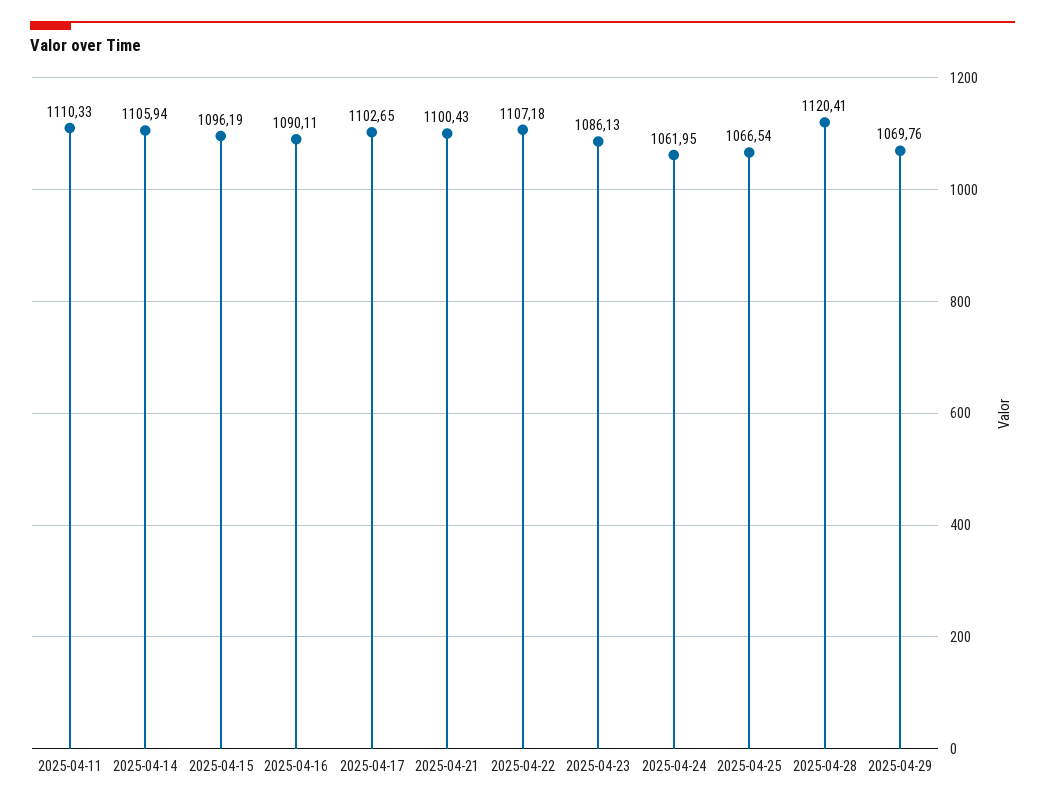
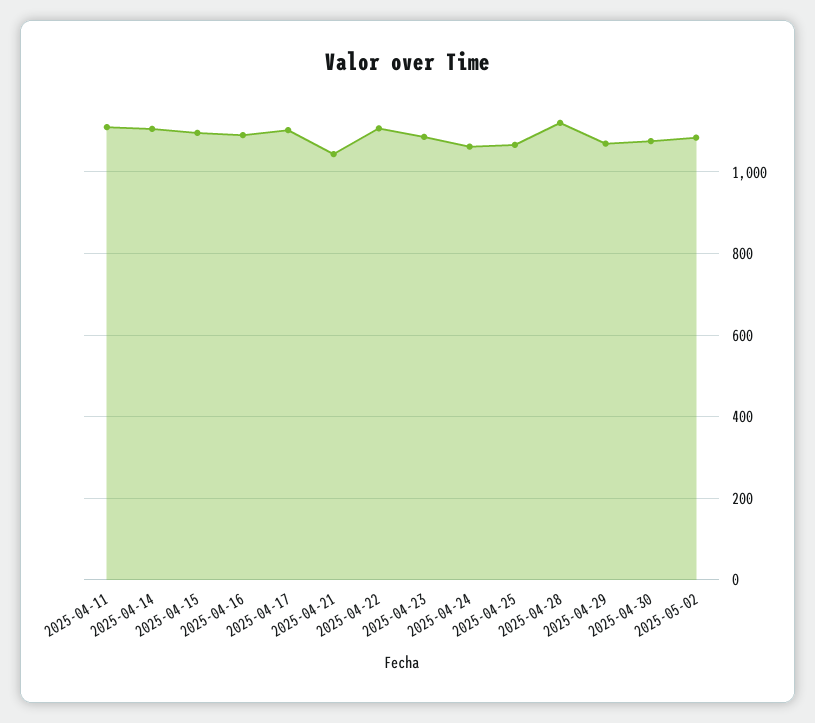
2025-04-21: 1100.43 -> 1040
2025-04-30: none -> 1080
2025-05-02: none -> 1080

